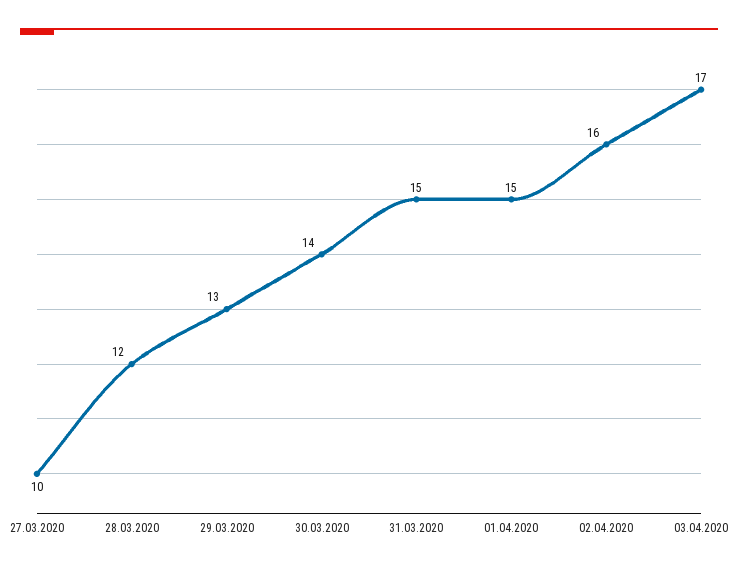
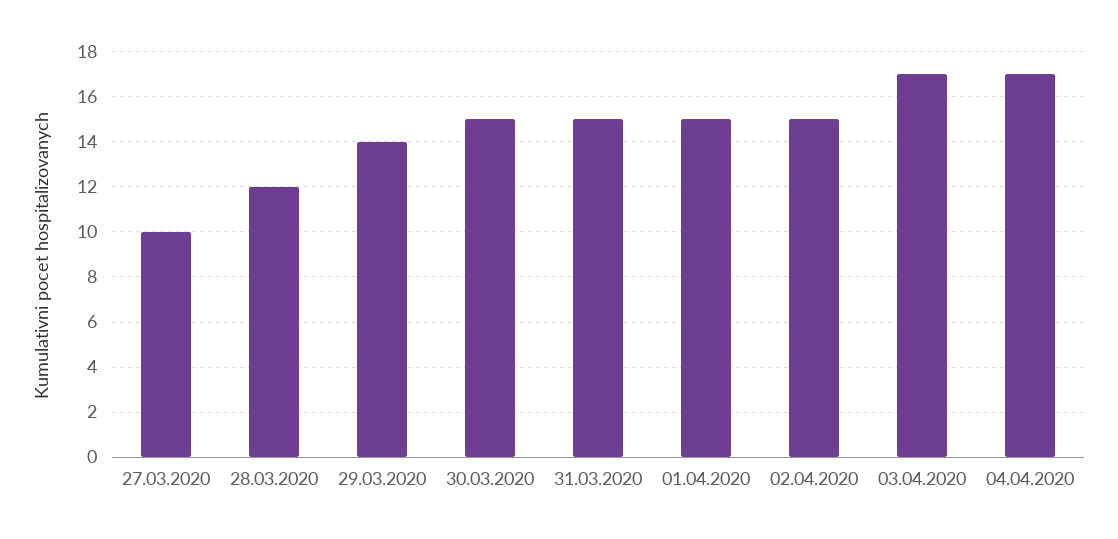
29.03.2020: 13 -> 14
30.03.2020: 14 -> 15
02.04.2020: 16 -> 15
04.04.2020: none -> 17

